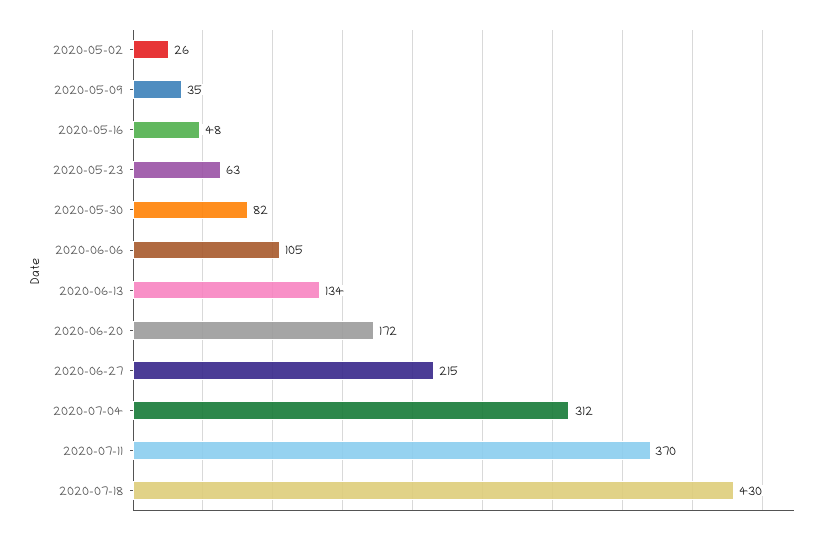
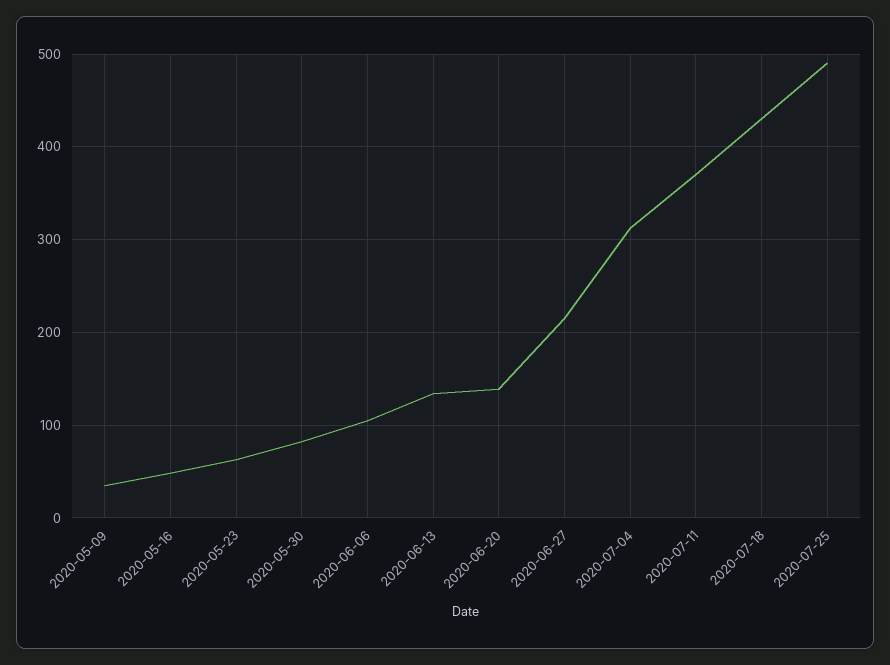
2020-05-02: 26 -> none
2020-06-20: 172 -> 140
2020-07-25: none -> 490

